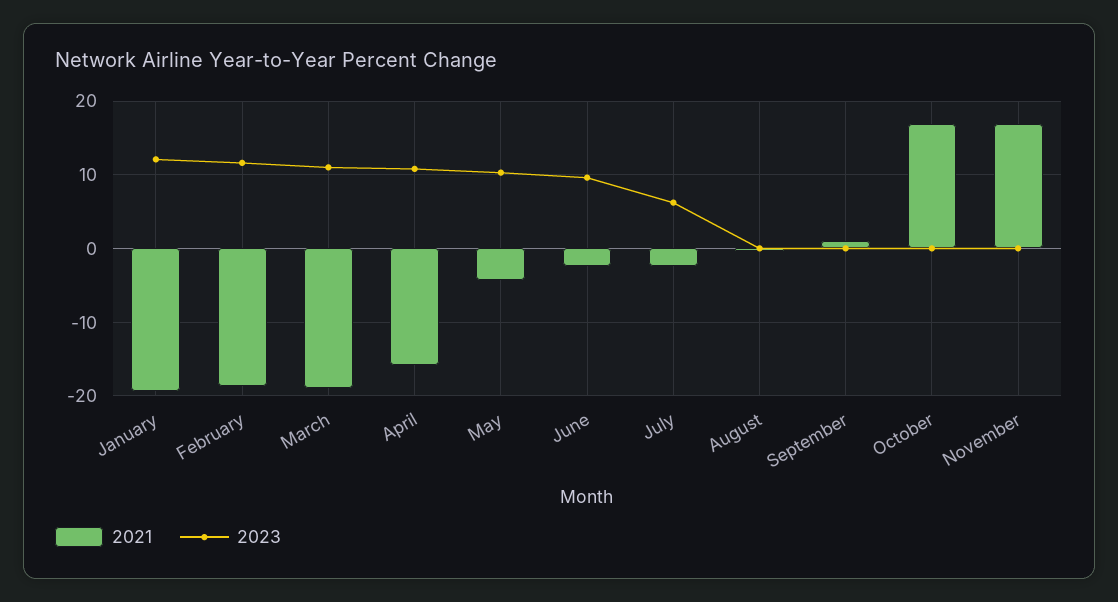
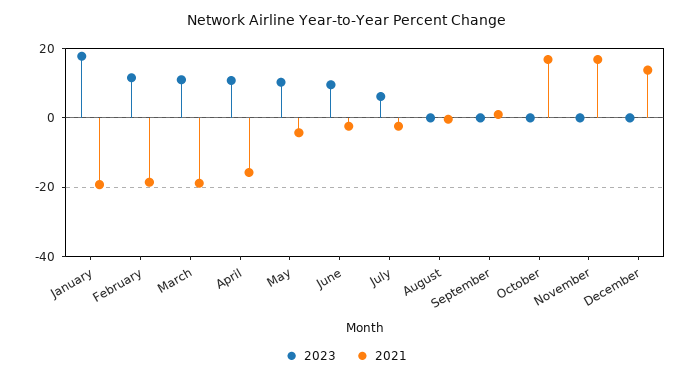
2023, January: 12 -> 18
2023, December: none -> 0
2021, December: none -> 14

